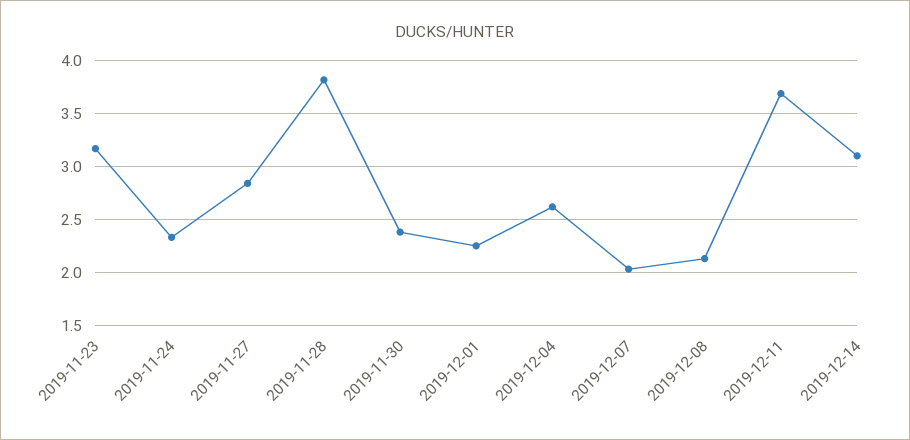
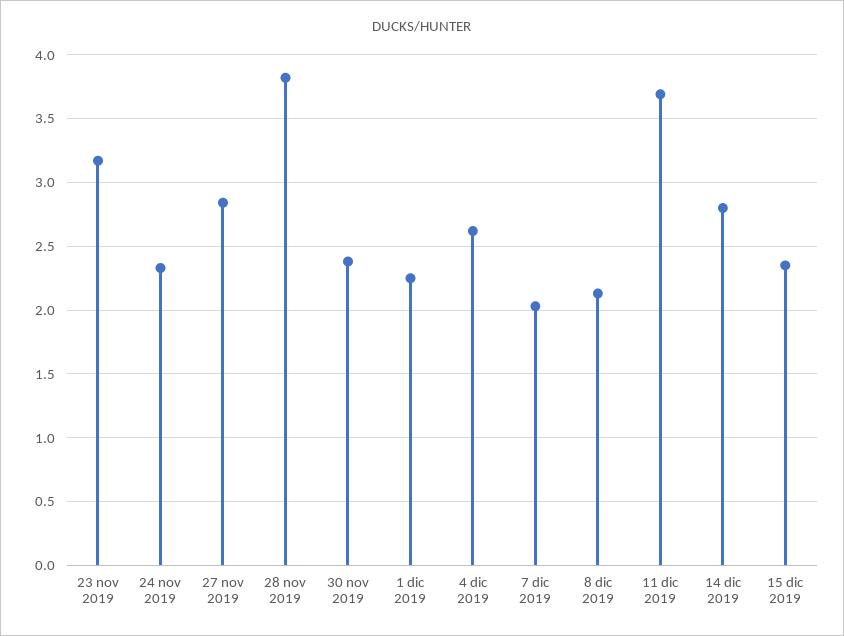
2019-12-14: 3.1 -> 2.8
15 dic 2019: none -> 2.35

